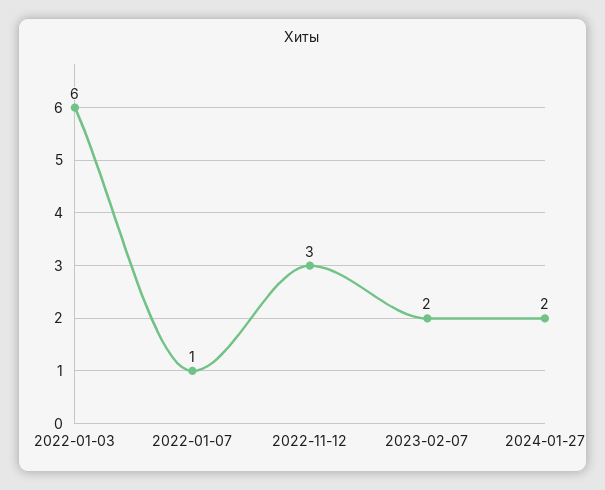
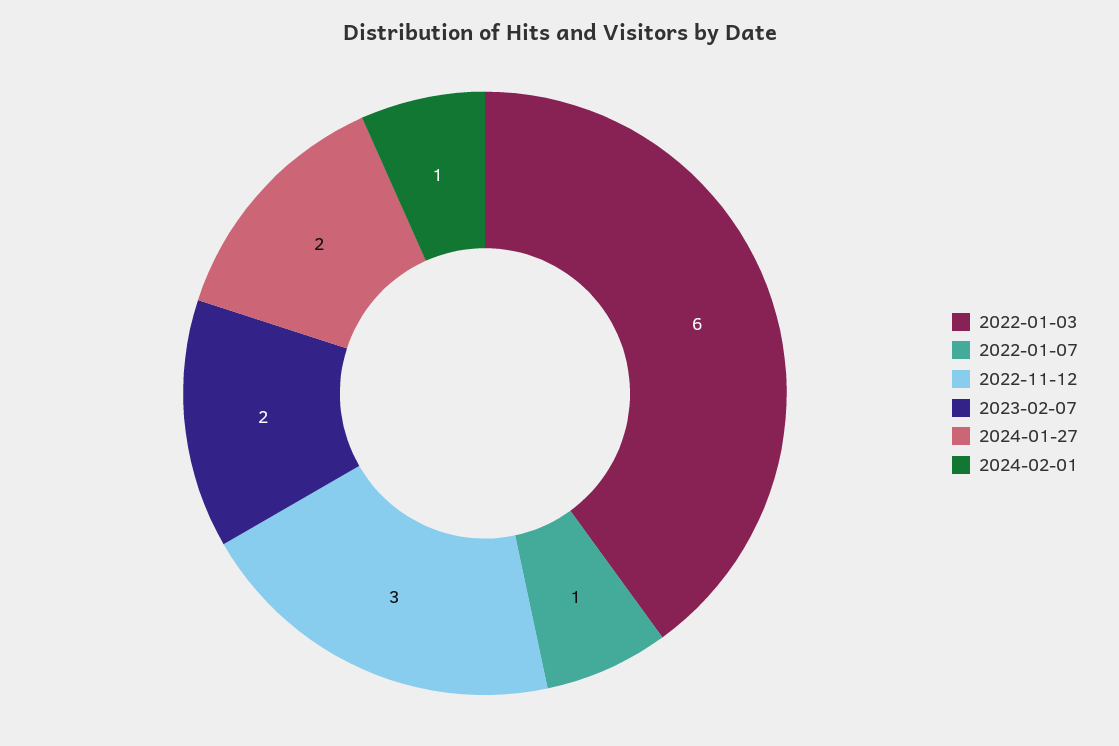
2024-02-01: none -> 1

